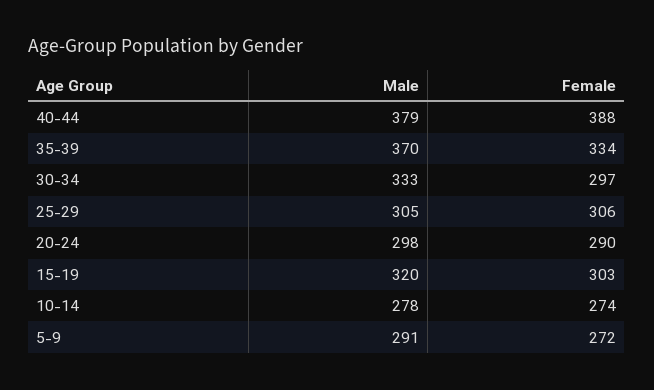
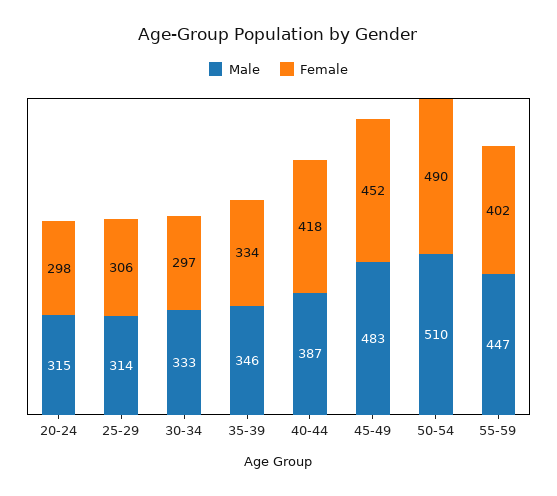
Male, 40-44: 379 -> 387
Female, 40-44: 388 -> 418
Male, 35-39: 370 -> 346
Male, 25-29: 305 -> 314
Male, 20-24: 298 -> 315
Female, 20-24: 290 -> 298
Male, 15-19: 320 -> none
Female, 15-19: 303 -> none
Male, 10-14: 278 -> none
Female, 10-14: 274 -> none
Male, 5-9: 291 -> none
Female, 5-9: 272 -> none
Male, 45-49: none -> 483
Female, 45-49: none -> 452
Male, 50-54: none -> 510
Female, 50-54: none -> 490
Male, 55-59: none -> 447
Female, 55-59: none -> 402

